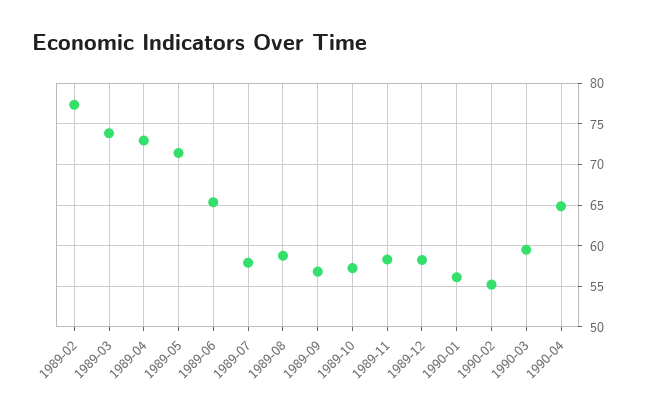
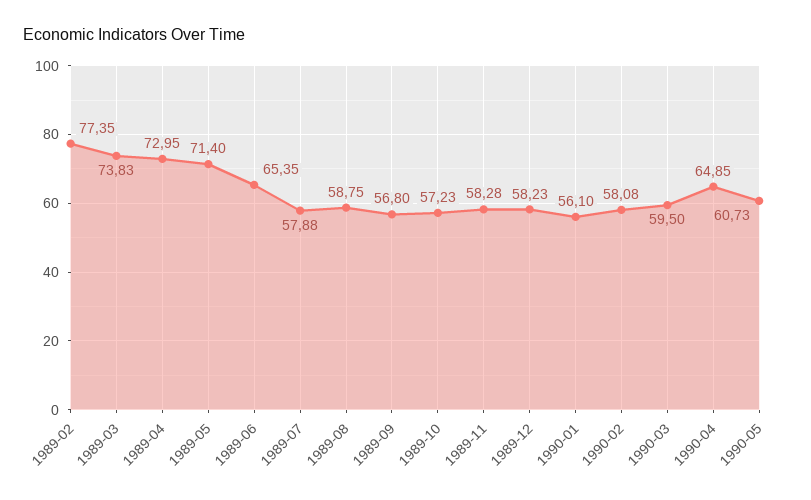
1990-02: 55 -> 58.08
1990-05: none -> 60.73

